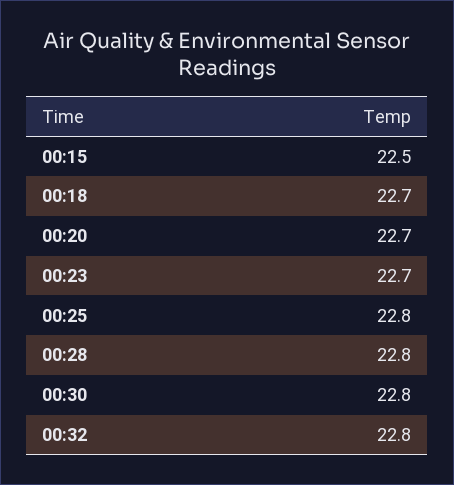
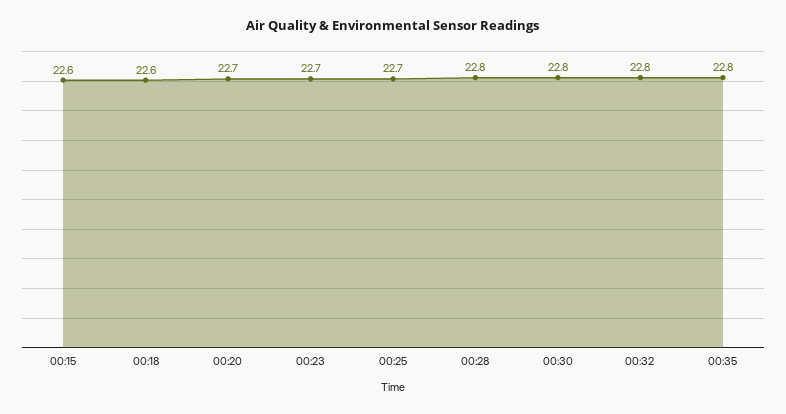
00:15: 22.5 -> 22.6
00:18: 22.7 -> 22.6
00:25: 22.8 -> 22.7
00:35: none -> 22.8

